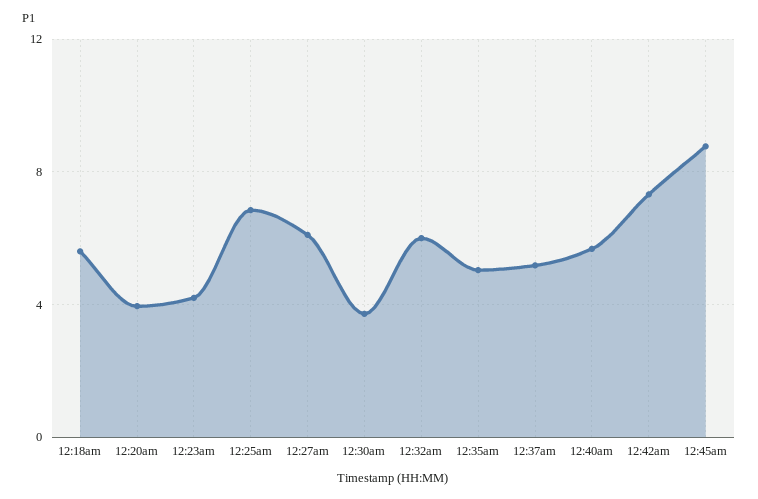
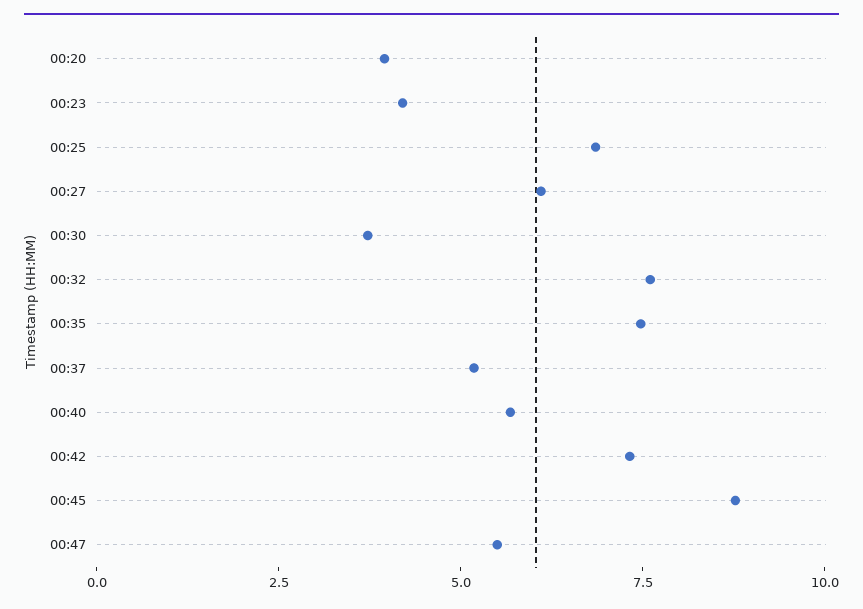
12:18am: 5.5 -> none
12:32am: 6 -> 7.5
12:35am: 5 -> 7.5
00:47: none -> 5.5

